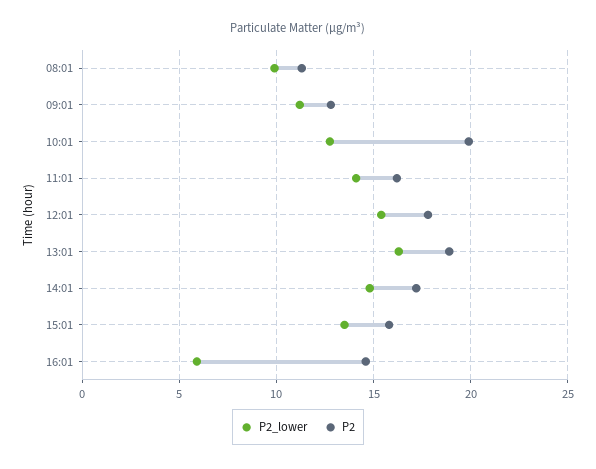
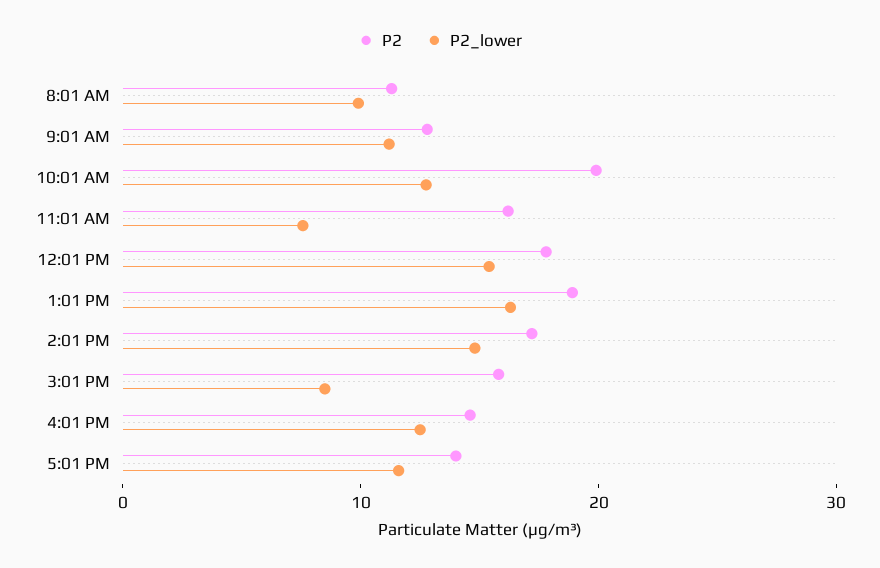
P2_lower, 11:01: 14 -> 8
P2_lower, 15:01: 13.5 -> 8
P2_lower, 16:01: 6 -> 12
P2, 5:01 PM: none -> 14
P2_lower, 5:01 PM: none -> 12

